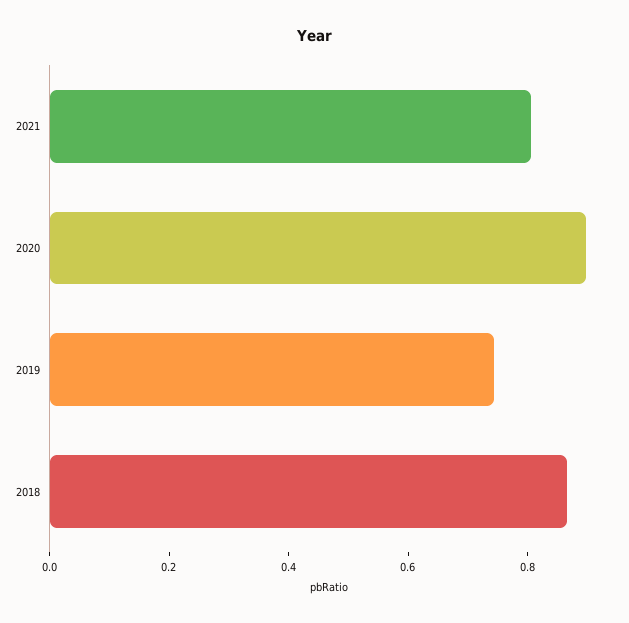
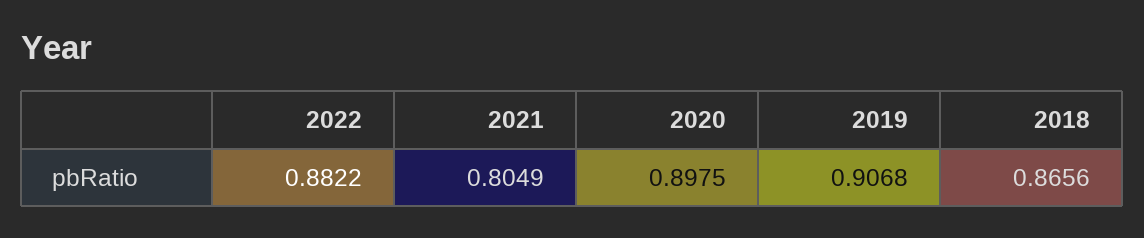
2019: 0.75 -> 0.9068
2022: none -> 0.8822

